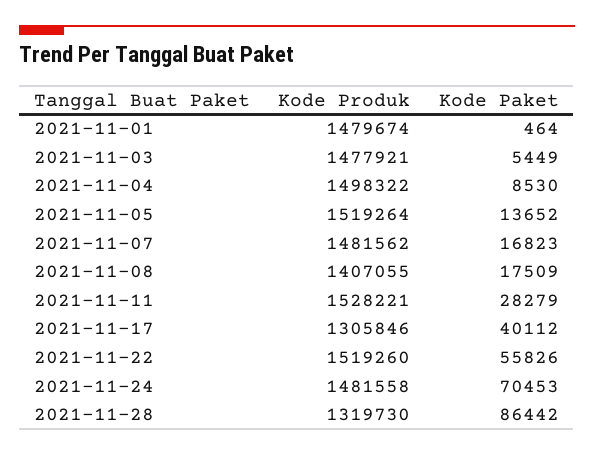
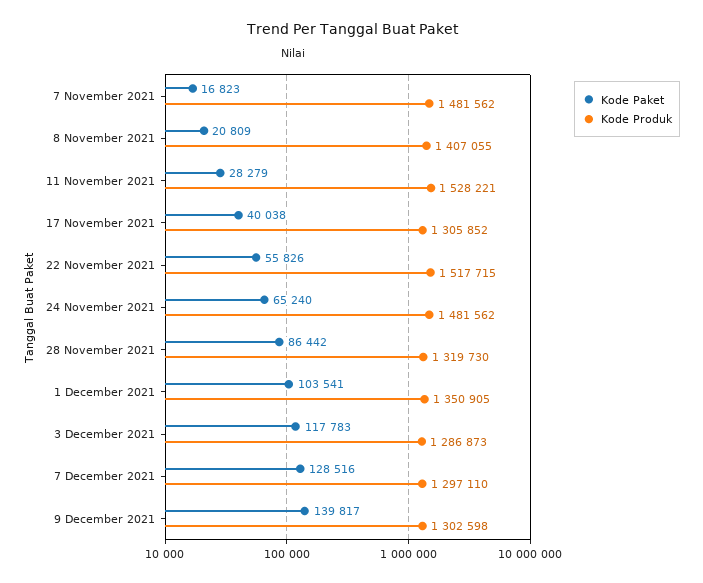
Kode Produk, 2021-11-01: 1479674 -> none
Kode Paket, 2021-11-01: 464 -> none
Kode Produk, 2021-11-03: 1477921 -> none
Kode Paket, 2021-11-03: 5449 -> none
Kode Produk, 2021-11-04: 1498322 -> none
Kode Paket, 2021-11-04: 8530 -> none
Kode Produk, 2021-11-05: 1519264 -> none
Kode Paket, 2021-11-05: 13652 -> none
Kode Paket, 2021-11-08: 17509 -> 20809
Kode Produk, 2021-11-17: 1305846 -> 1305852
Kode Paket, 2021-11-17: 40112 -> 40038
Kode Produk, 2021-11-22: 1519260 -> 1517715
Kode Produk, 2021-11-24: 1481558 -> 1481562
Kode Paket, 2021-11-24: 70453 -> 65240
Kode Paket, 1 December 2021: none -> 103541
Kode Produk, 1 December 2021: none -> 1350905
Kode Paket, 3 December 2021: none -> 117783
Kode Produk, 3 December 2021: none -> 1286873
Kode Paket, 7 December 2021: none -> 128516
Kode Produk, 7 December 2021: none -> 1297110
Kode Paket, 9 December 2021: none -> 139817
Kode Produk, 9 December 2021: none -> 1302598

